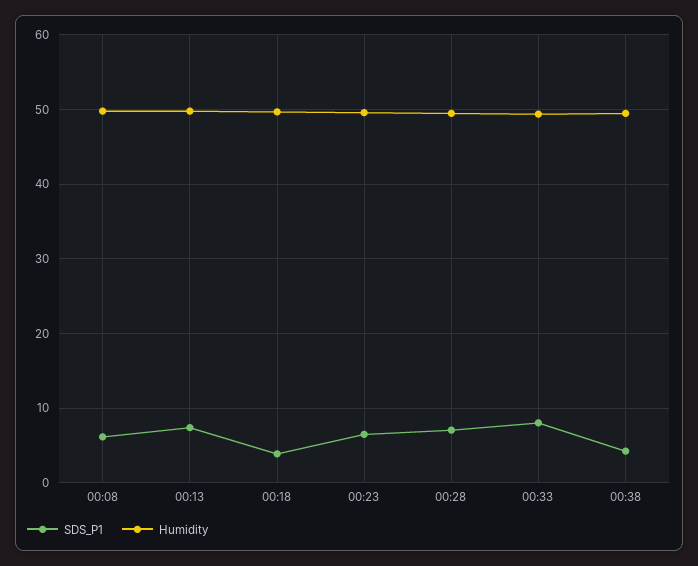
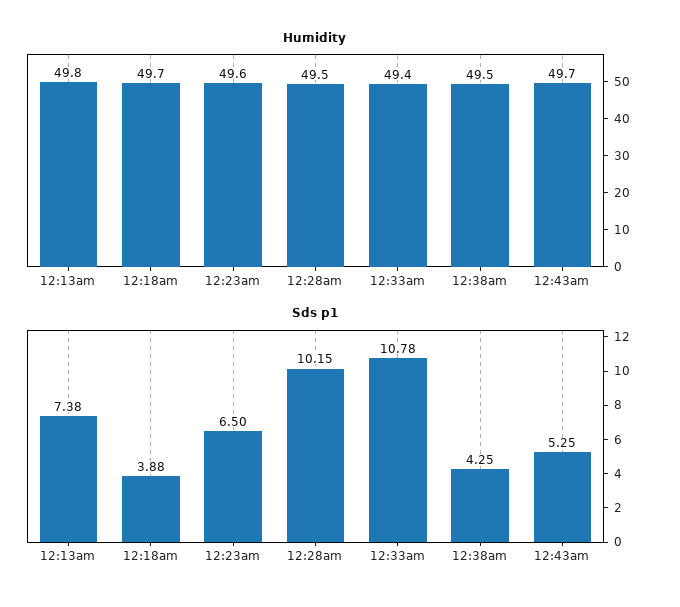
SDS_P1, 00:08: 6 -> none
Humidity, 00:08: 50 -> none
SDS_P1, 00:28: 7 -> 10.15
SDS_P1, 00:33: 8 -> 10.78
Humidity, 12:43am: none -> 49.7
SDS_P1, 12:43am: none -> 5.25

